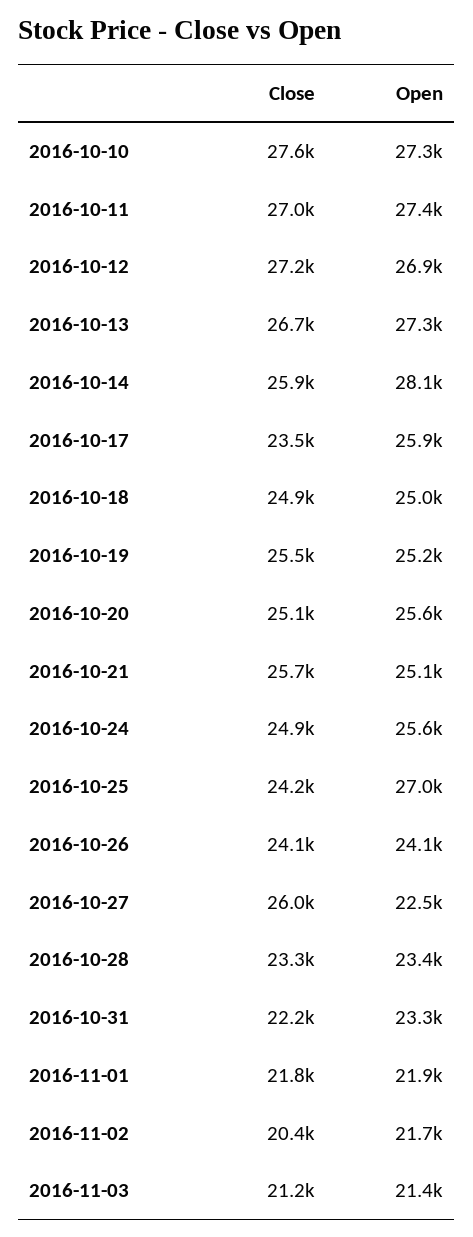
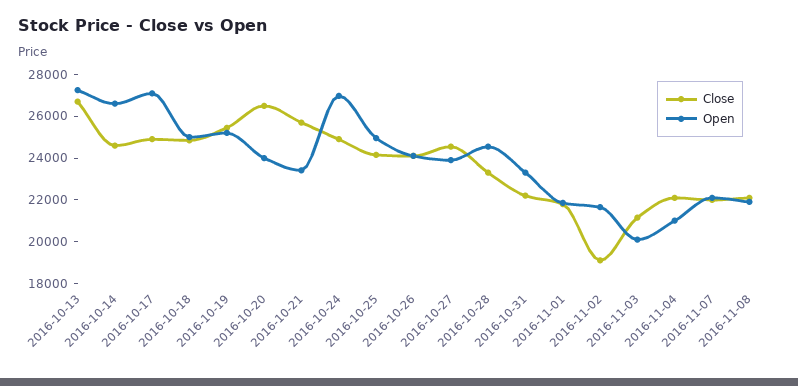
Close, 2016-10-10: 27600 -> none
Open, 2016-10-10: 27300 -> none
Close, 2016-10-11: 27000 -> none
Open, 2016-10-11: 27400 -> none
Close, 2016-10-12: 27200 -> none
Open, 2016-10-12: 26900 -> none
Close, 2016-10-14: 25900 -> 24500
Open, 2016-10-14: 28100 -> 26500
Close, 2016-10-17: 23500 -> 25000
Open, 2016-10-17: 25900 -> 27000
Close, 2016-10-20: 25100 -> 26500
Open, 2016-10-20: 25600 -> 24000
Open, 2016-10-21: 25100 -> 23500
Open, 2016-10-24: 25600 -> 27000
Open, 2016-10-25: 27000 -> 25000
Close, 2016-10-27: 26000 -> 24500
Open, 2016-10-27: 22500 -> 24000
Open, 2016-10-28: 23400 -> 24500
Close, 2016-11-02: 20400 -> 19000
Open, 2016-11-03: 21400 -> 20000
Close, 2016-11-04: none -> 22000
Open, 2016-11-04: none -> 21000
Close, 2016-11-07: none -> 22000
Open, 2016-11-07: none -> 22000
Close, 2016-11-08: none -> 22000
Open, 2016-11-08: none -> 22000

